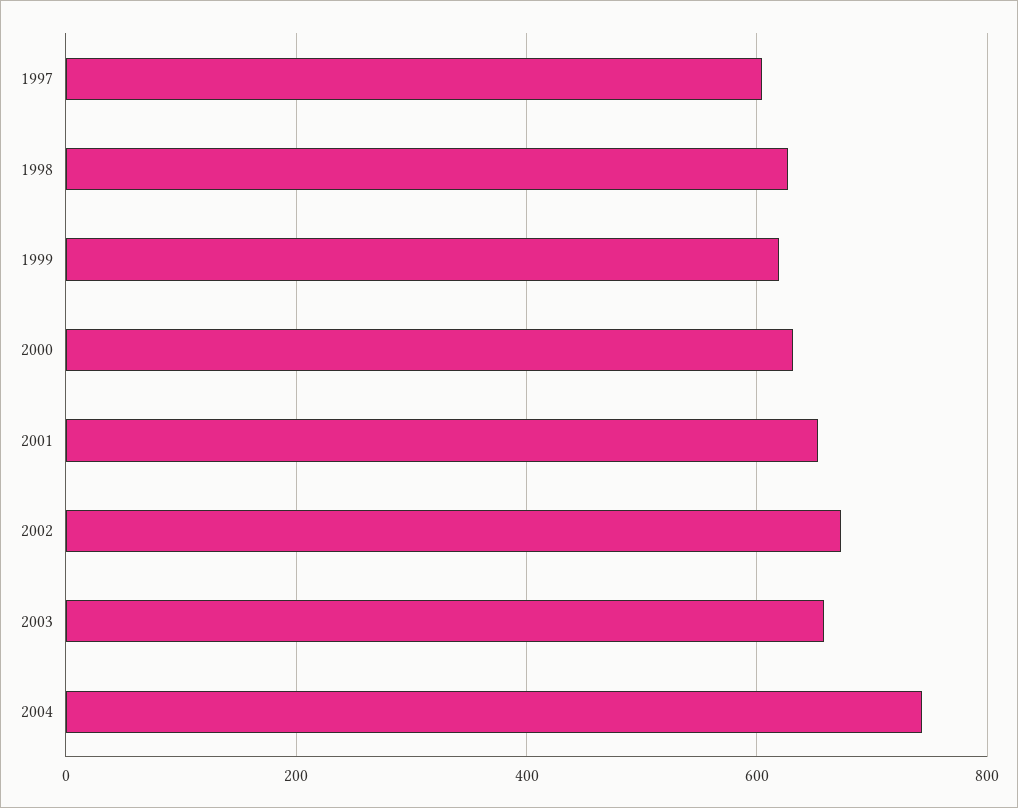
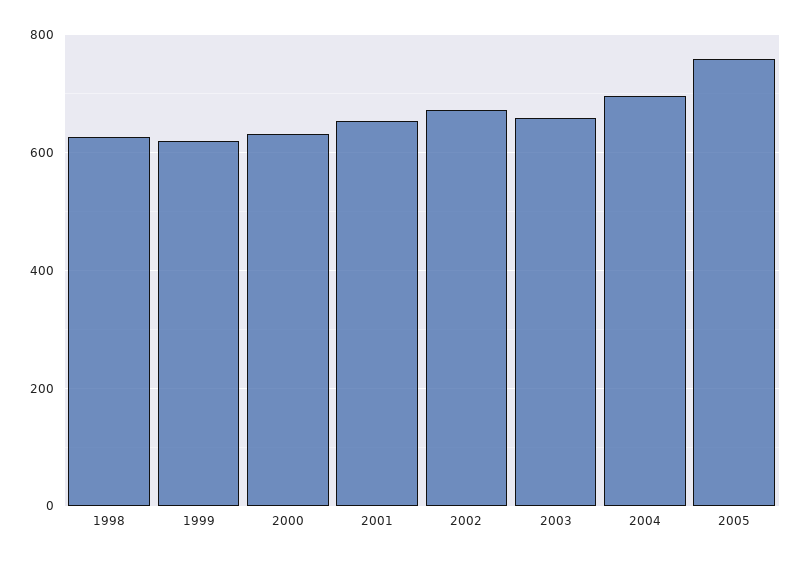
1997: 600 -> none
2004: 740 -> 700
2005: none -> 760

